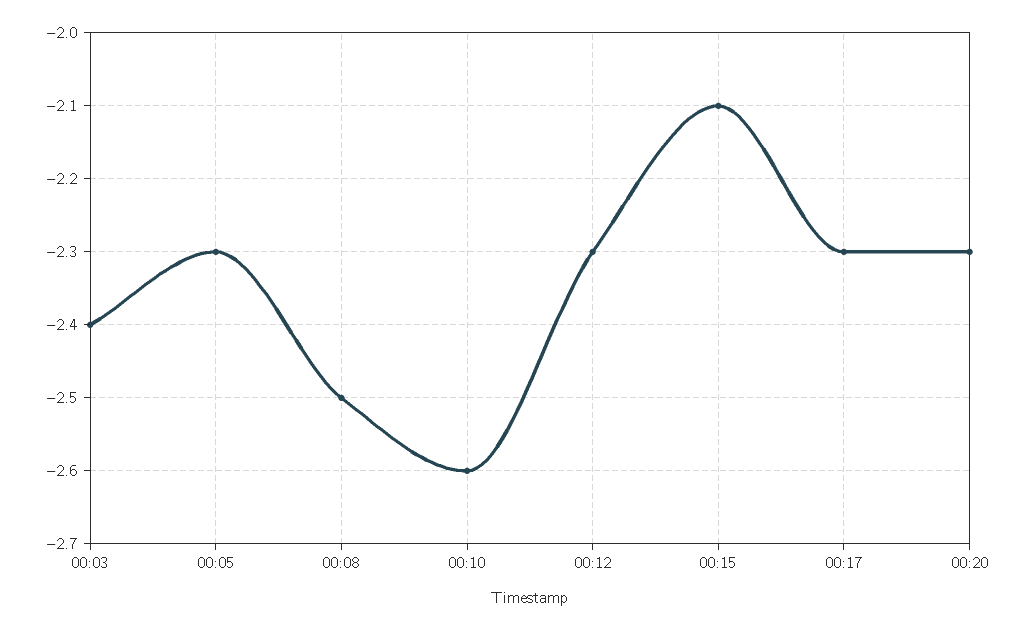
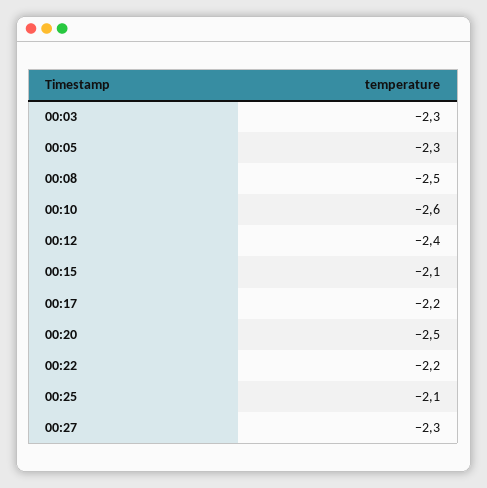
00:03: -2.4 -> -2.3
00:12: -2.3 -> -2.4
00:17: -2.3 -> -2.2
00:20: -2.3 -> -2.5
00:22: none -> -2.2
00:25: none -> -2.1
00:27: none -> -2.3

